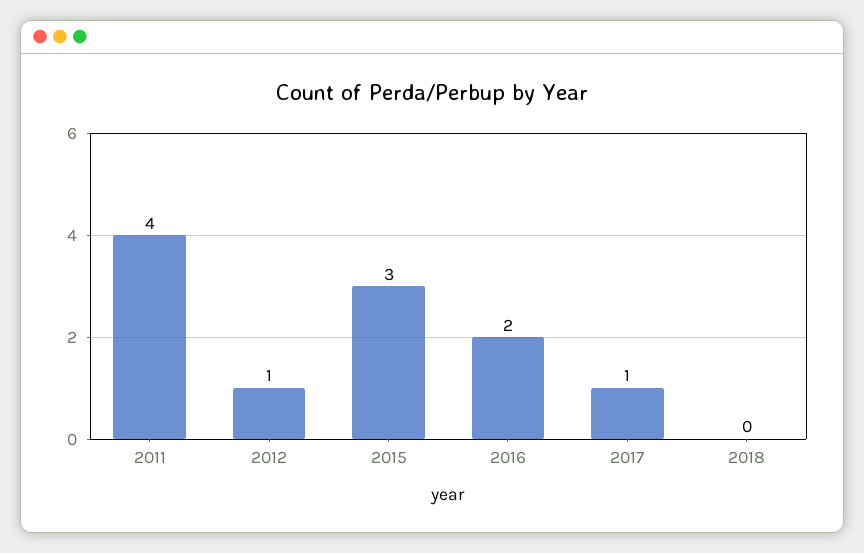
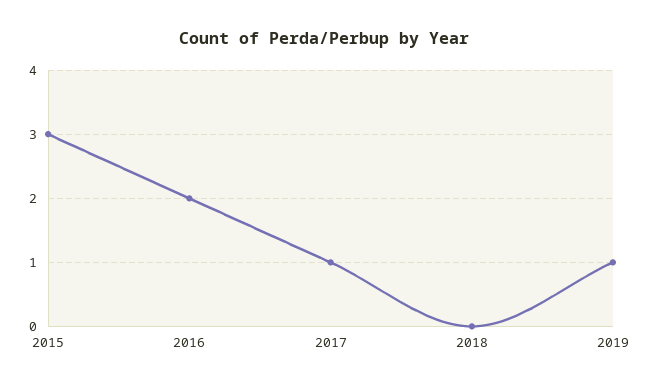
2011: 4 -> none
2012: 1 -> none
2019: none -> 1

